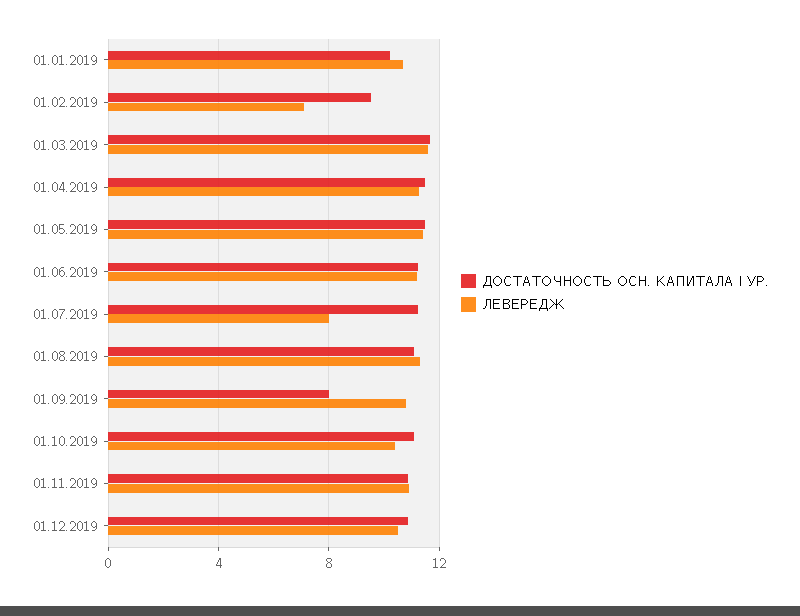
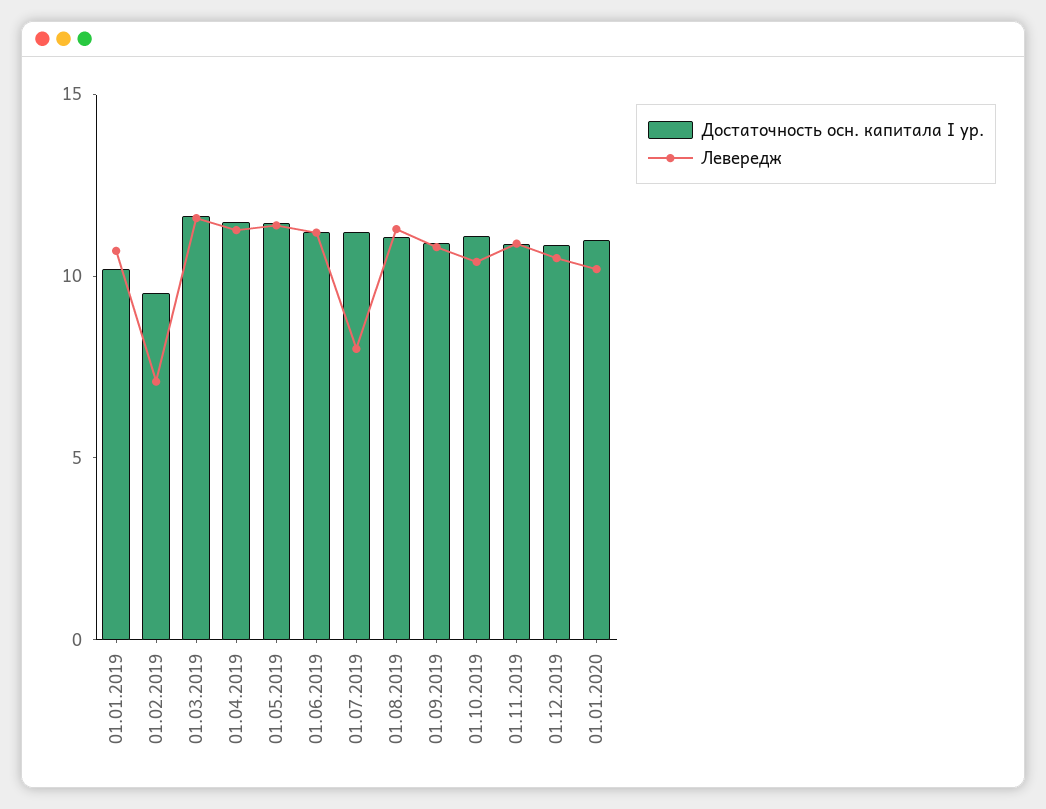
ДОСТАТОЧНОСТЬ ОСН. КАПИТАЛА I УР., 01.09.2019: 8 -> 11
ДОСТАТОЧНОСТЬ ОСН. КАПИТАЛА I УР., 01.01.2020: none -> 11
ЛЕВЕРЕДЖ, 01.01.2020: none -> 10

